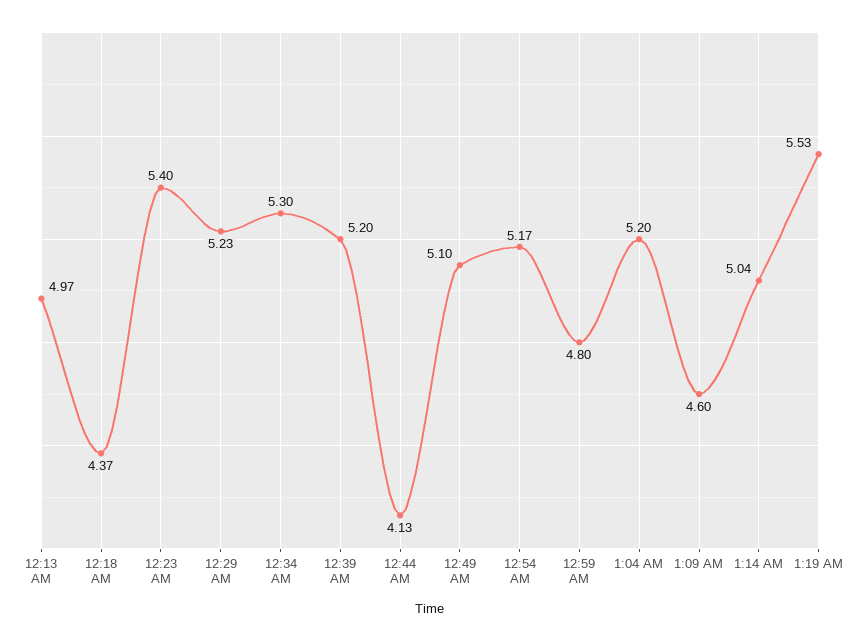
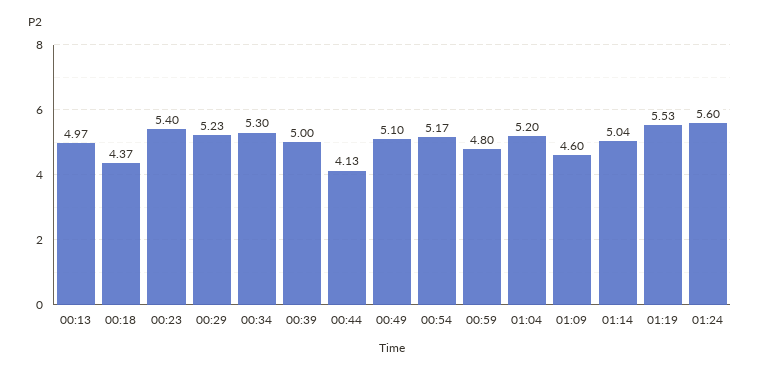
12:39 AM: 5.2 -> 5
01:24: none -> 5.6

